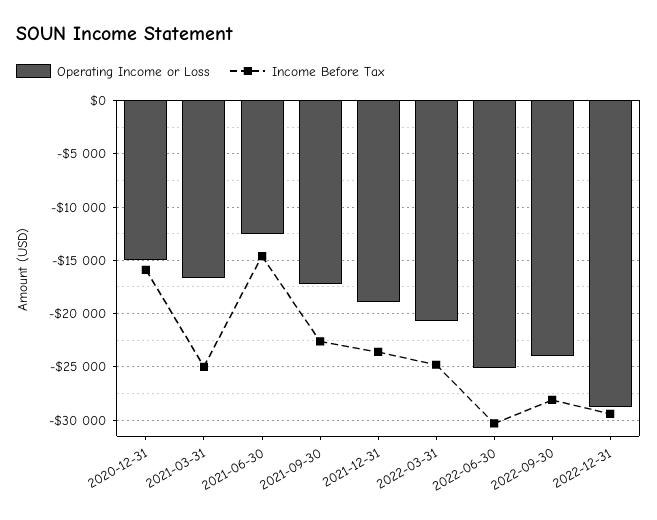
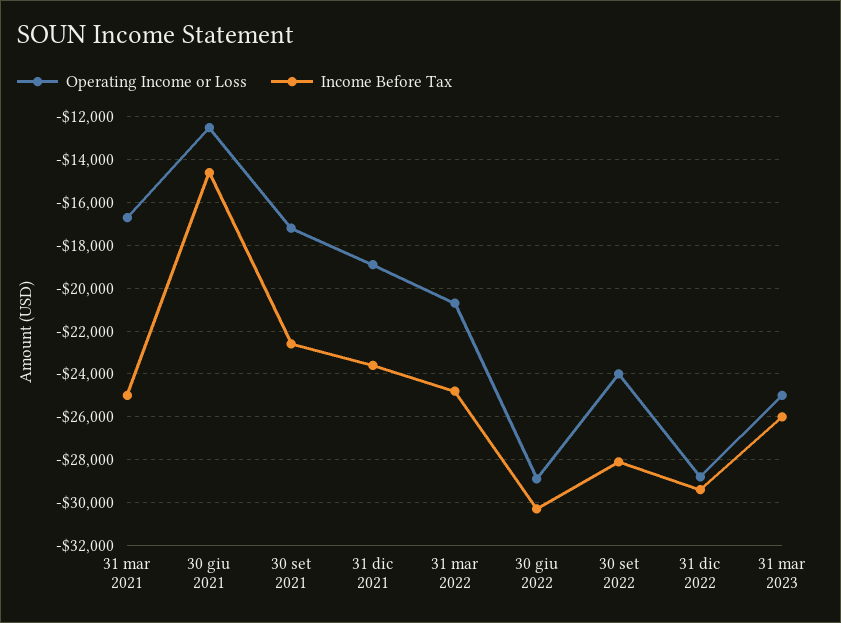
Operating Income or Loss, 2020-12-31: -15000 -> none
Income Before Tax, 2020-12-31: -16000 -> none
Operating Income or Loss, 2022-06-30: -25000 -> -29000
Operating Income or Loss, 31 mar 2023: none -> -25000
Income Before Tax, 31 mar 2023: none -> -26000

